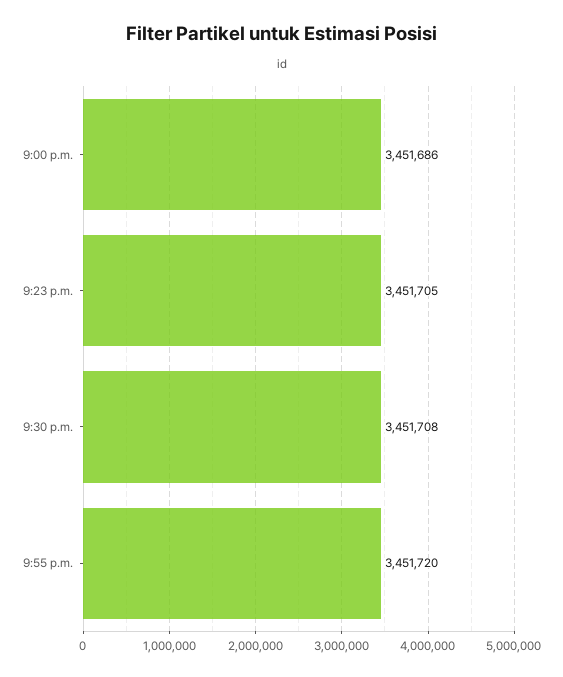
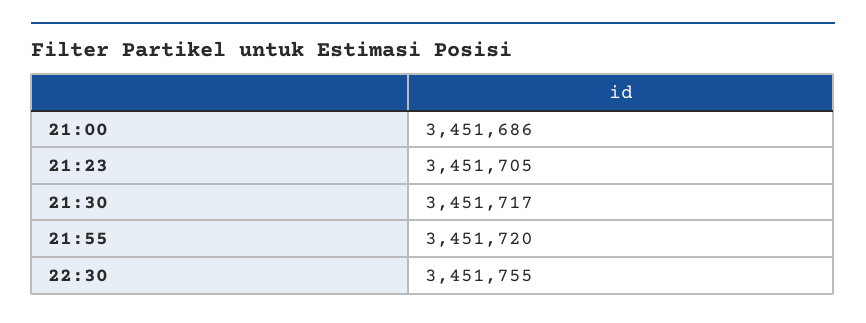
9:30 p.m.: 3451708 -> 3451717
22:30: none -> 3451755

